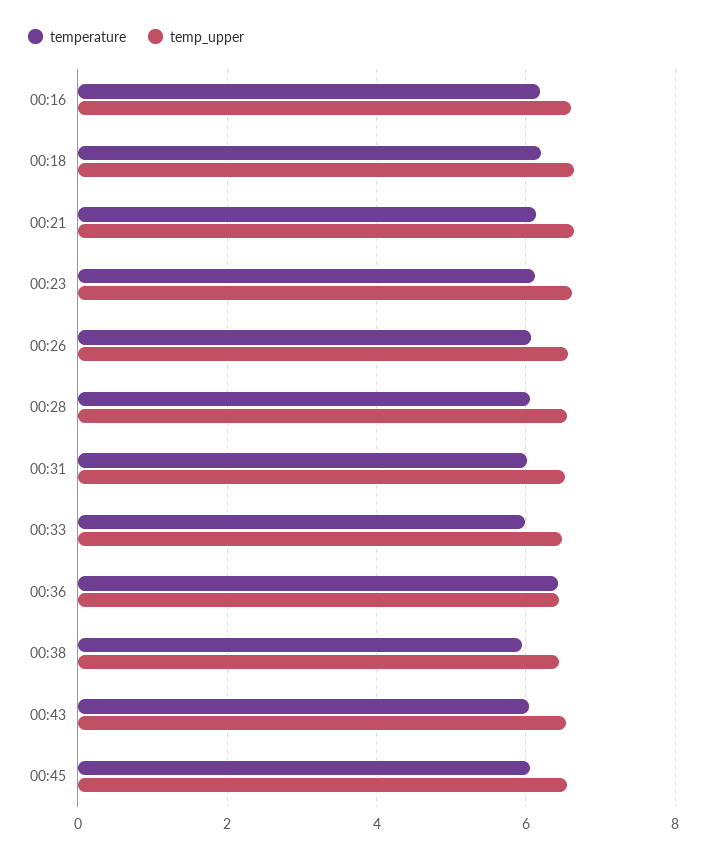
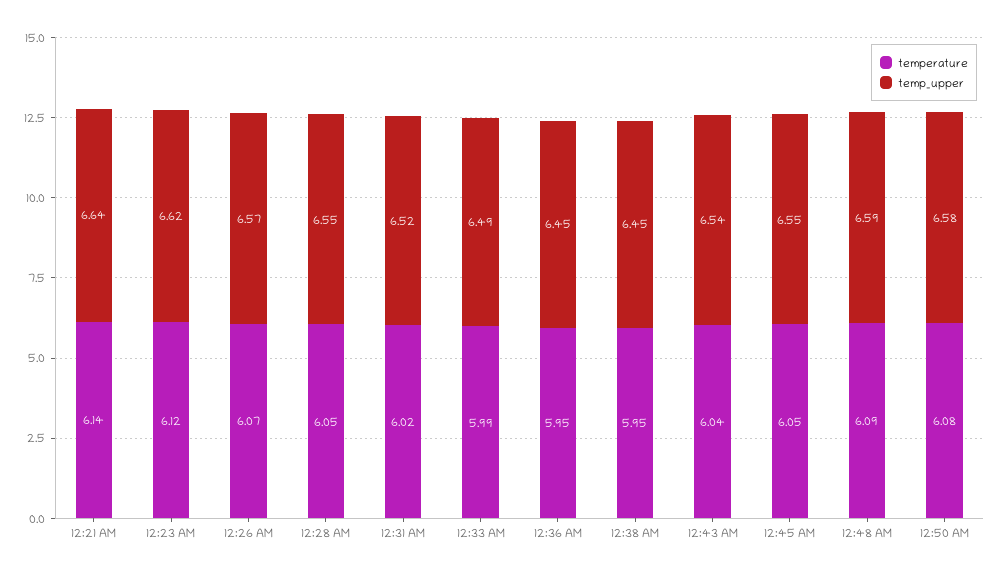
temperature, 00:16: 6.2 -> none
temp_upper, 00:16: 6.6 -> none
temperature, 00:18: 6.2 -> none
temp_upper, 00:18: 6.6 -> none
temperature, 00:36: 6.4 -> 5.95
temperature, 12:48 AM: none -> 6.09
temp_upper, 12:48 AM: none -> 6.59
temperature, 12:50 AM: none -> 6.08
temp_upper, 12:50 AM: none -> 6.58

